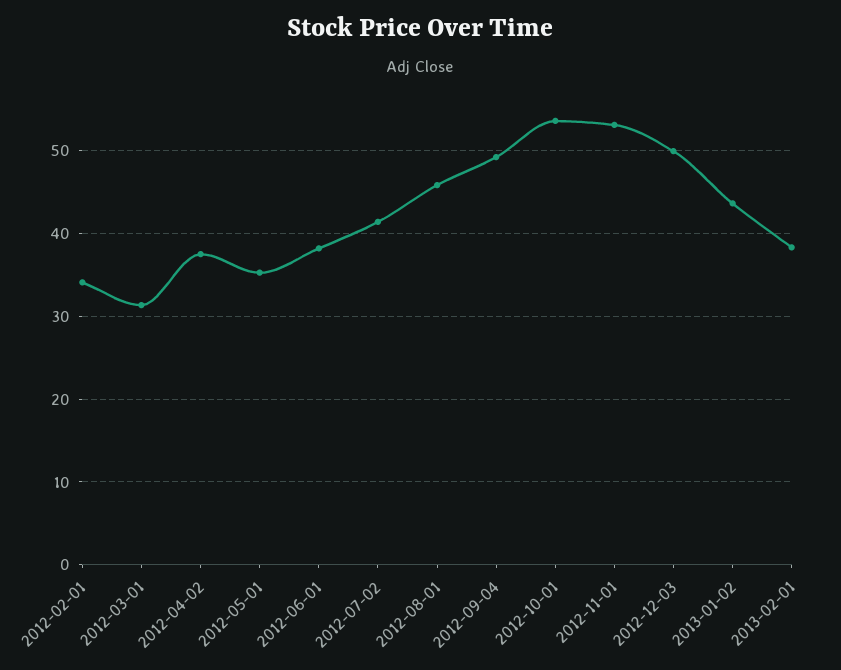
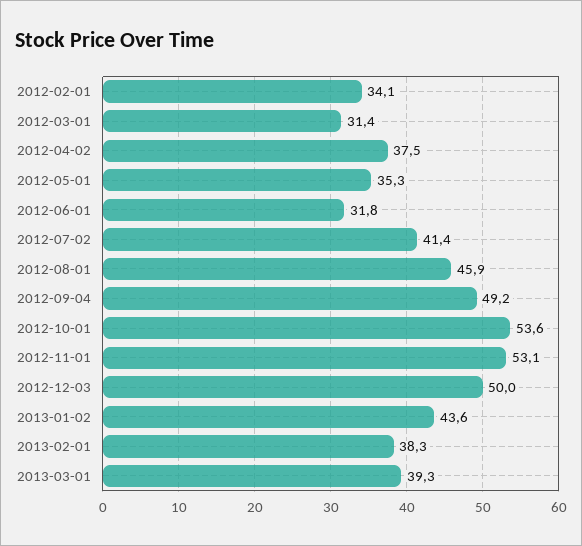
2012-06-01: 38 -> 31.8
2013-03-01: none -> 39.3

